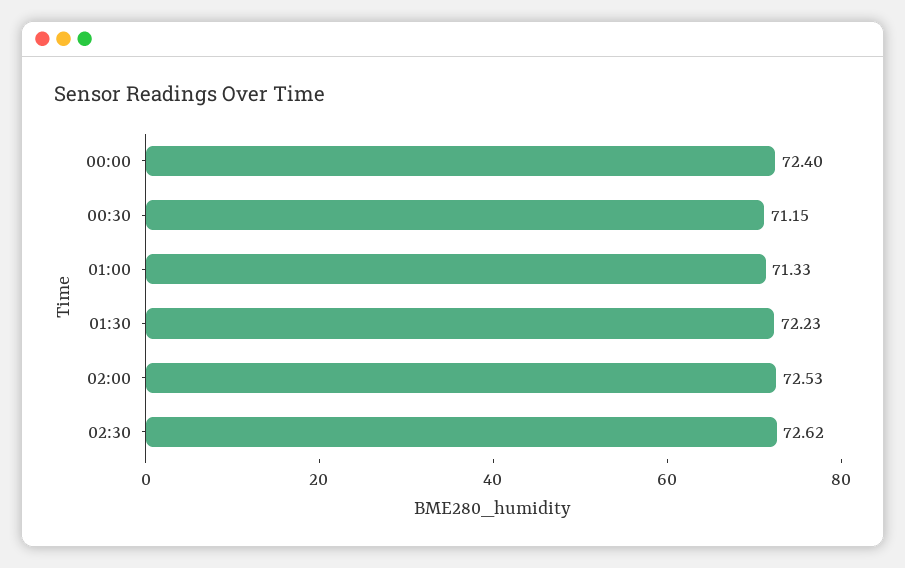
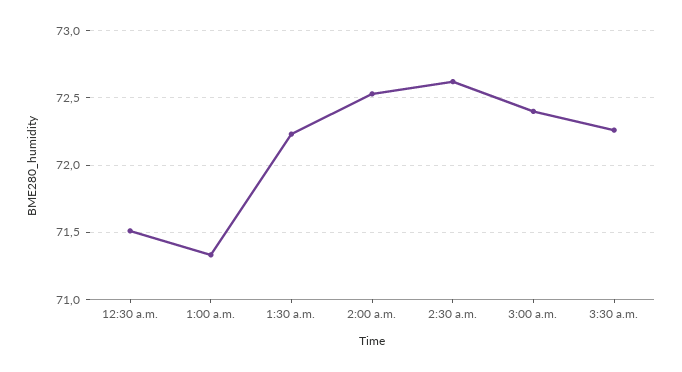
00:00: 72.4 -> none
00:30: 71.15 -> 71.5
3:00 a.m.: none -> 72.4
3:30 a.m.: none -> 72.25

